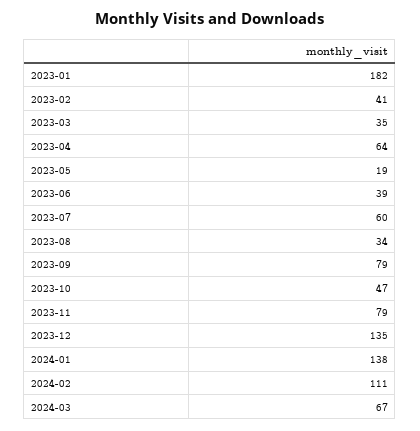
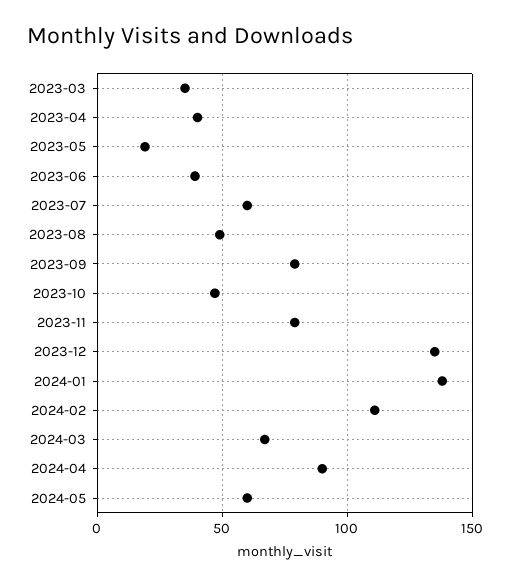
2023-01: 182 -> none
2023-02: 41 -> none
2023-04: 64 -> 40
2023-08: 34 -> 50
2024-04: none -> 90
2024-05: none -> 60

